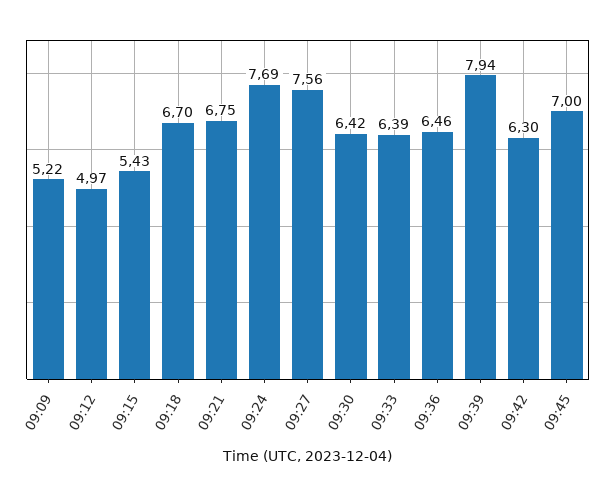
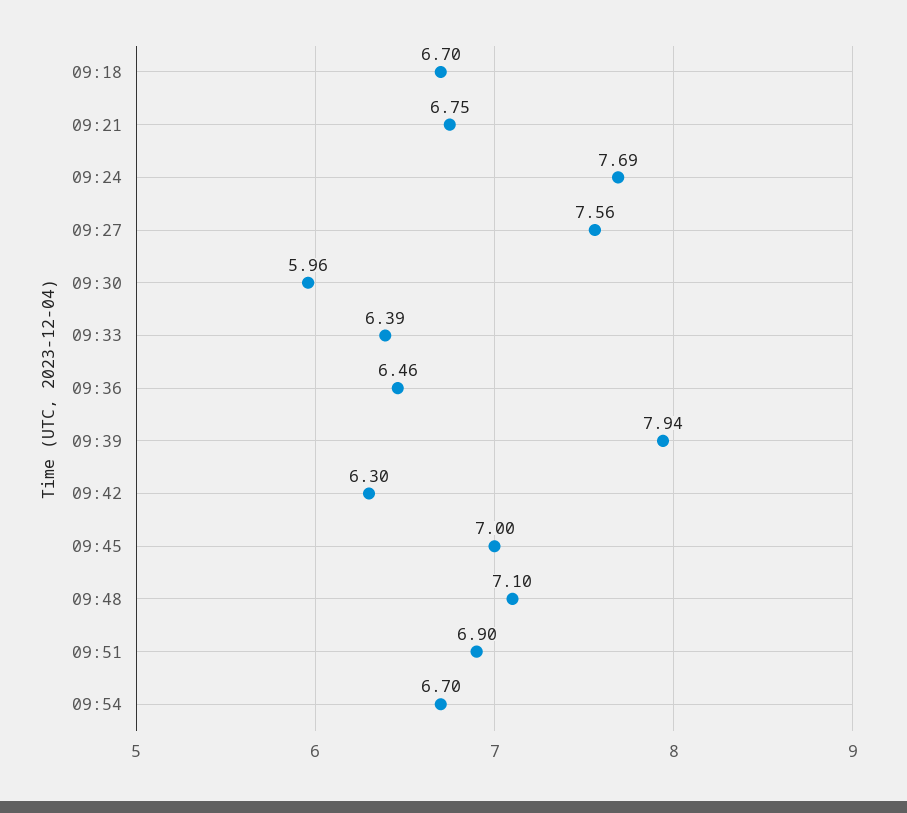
09:09: 5.22 -> none
09:12: 4.97 -> none
09:15: 5.43 -> none
09:30: 6.42 -> 5.96
09:48: none -> 7.1
09:51: none -> 6.9
09:54: none -> 6.7

